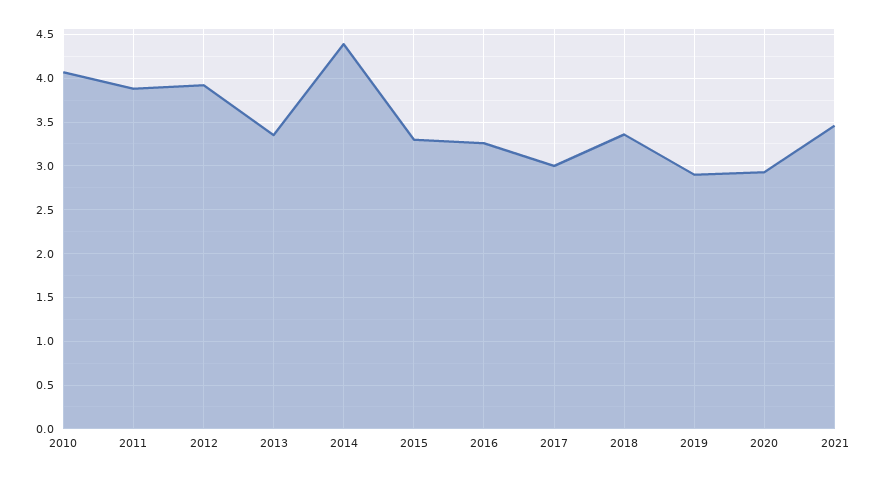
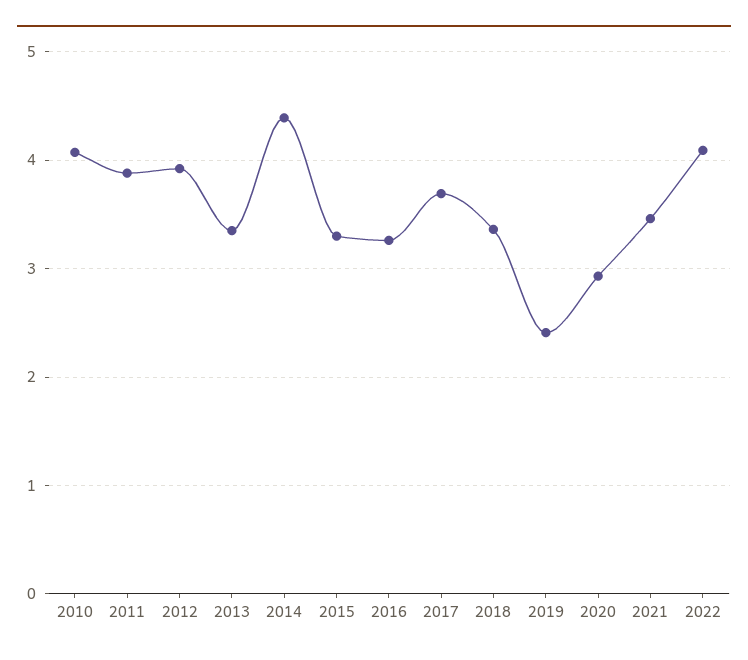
2017: 3 -> 3.7
2019: 2.9 -> 2.4
2022: none -> 4.1

